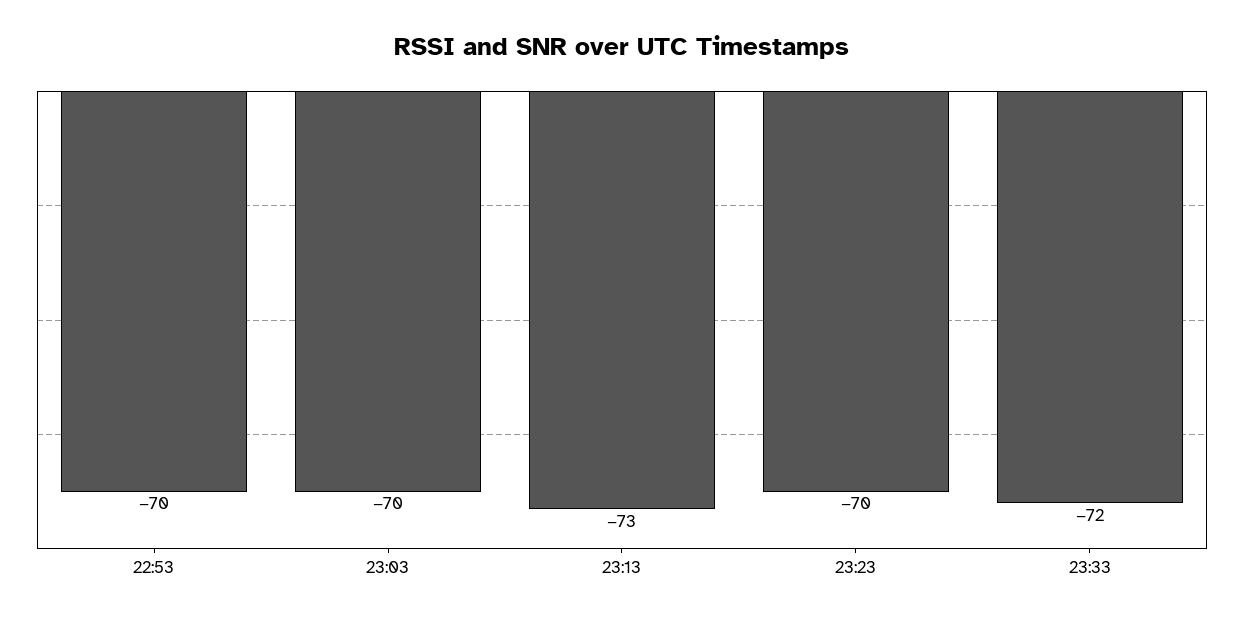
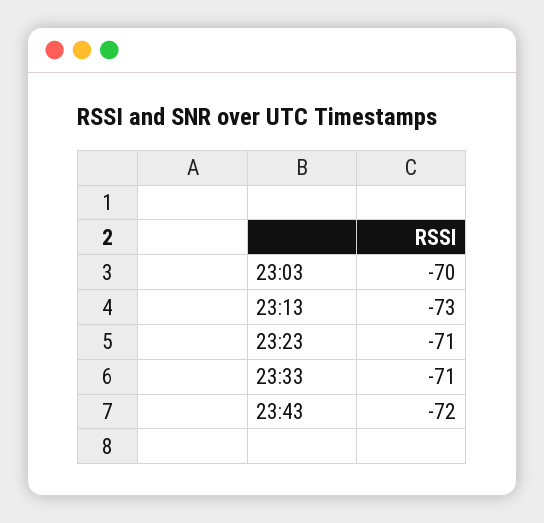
22:53: -70 -> none
23:23: -70 -> -71
23:33: -72 -> -71
23:43: none -> -72

